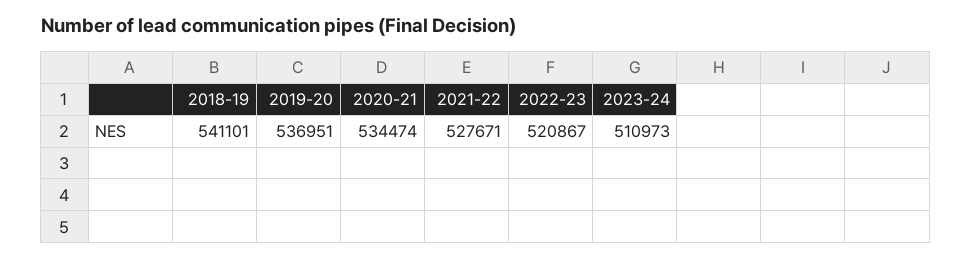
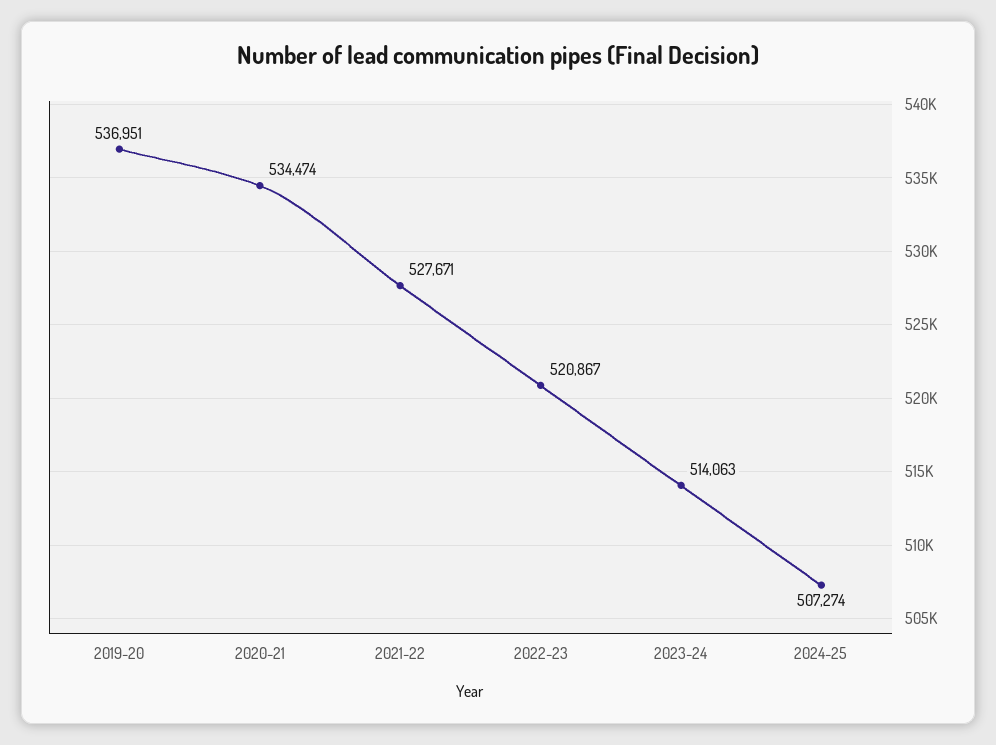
2018-19: 541101 -> none
2023-24: 510973 -> 514063
2024-25: none -> 507274

